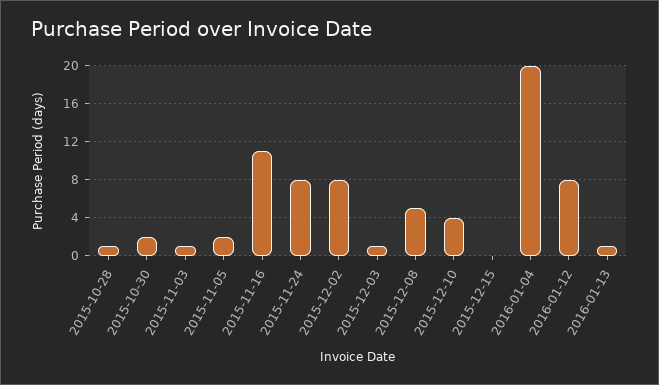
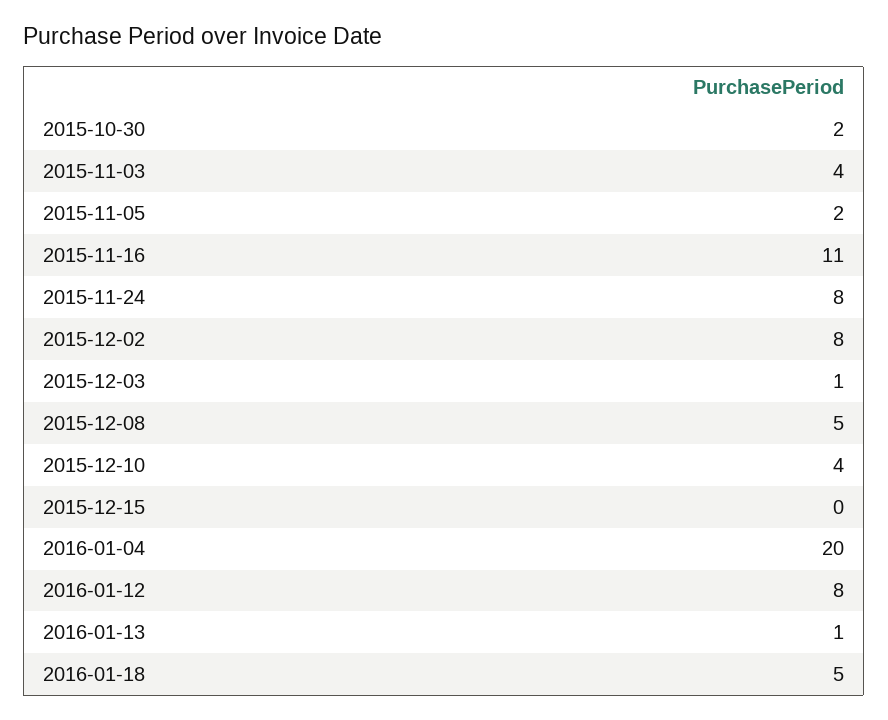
2015-10-28: 1 -> none
2015-11-03: 1 -> 4
2016-01-18: none -> 5

